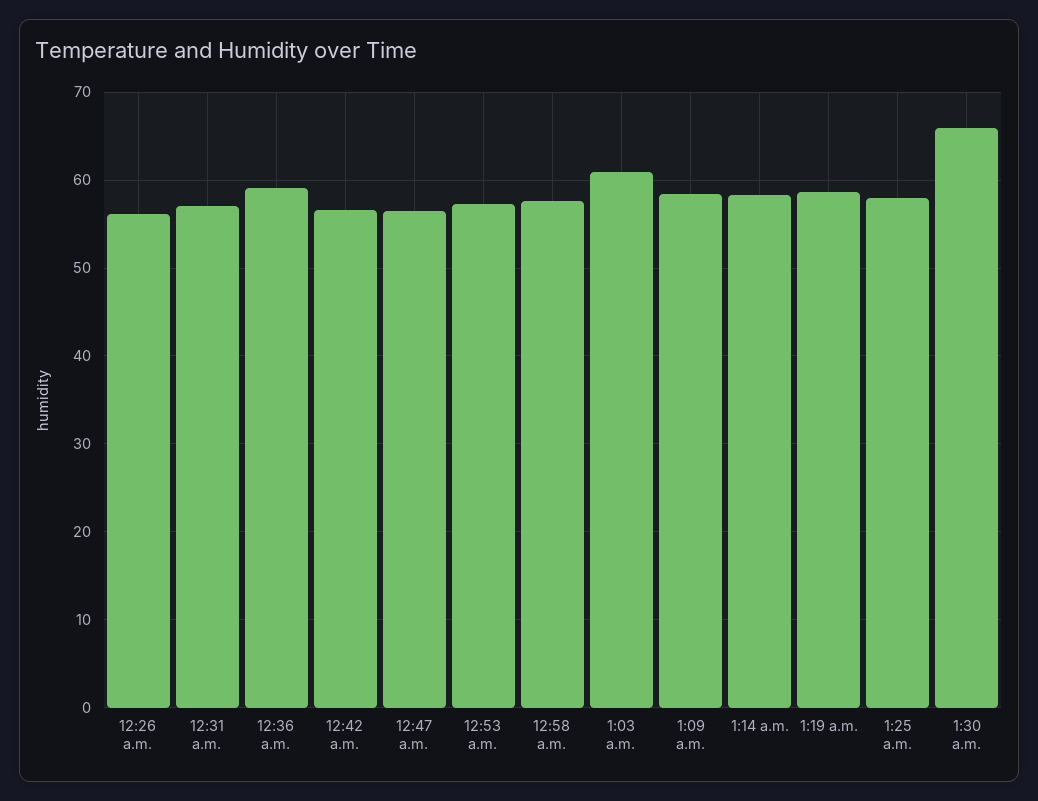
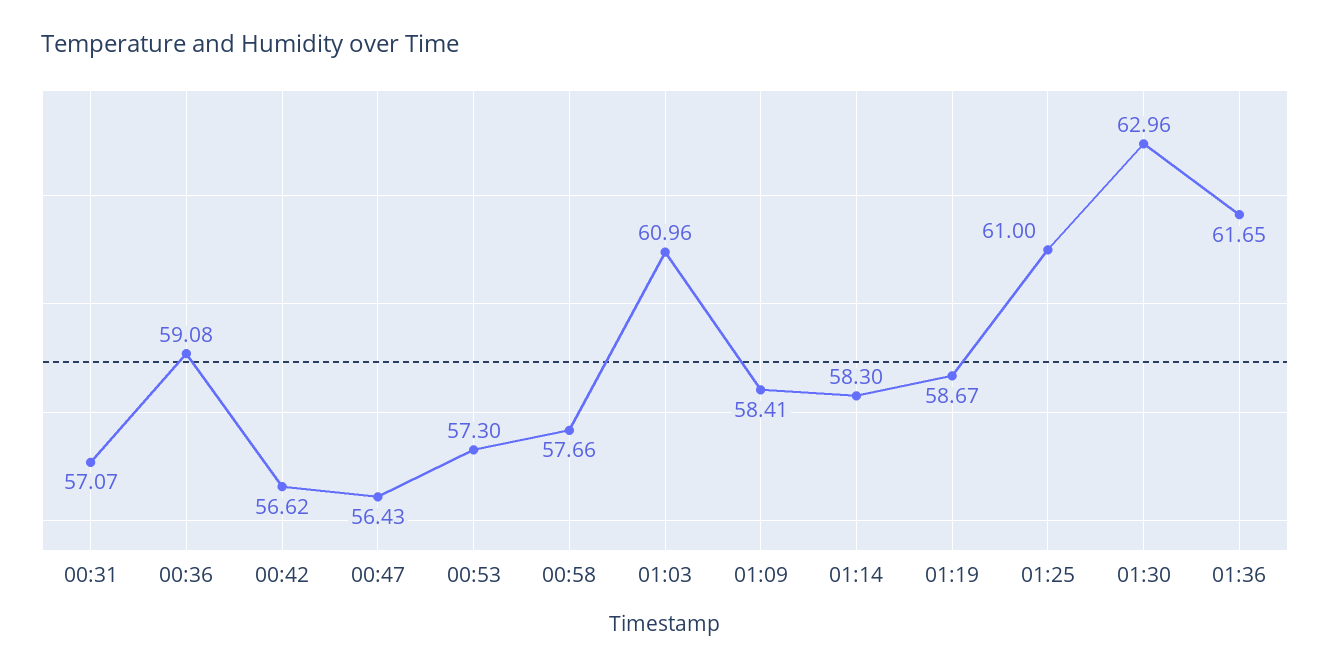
12:26 a.m.: 56 -> none
1:25 a.m.: 58 -> 61
1:30 a.m.: 66 -> 62.96
01:36: none -> 61.65

